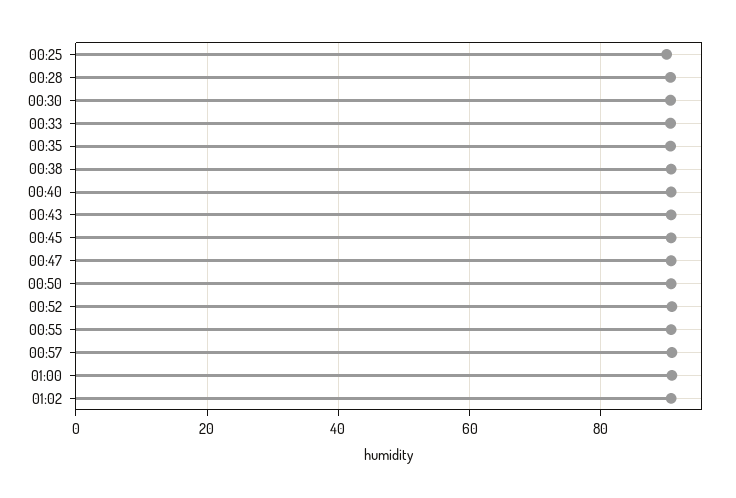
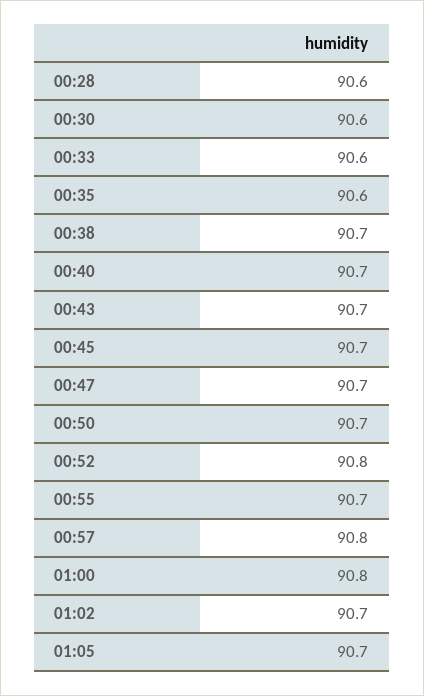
00:25: 90 -> none
01:05: none -> 90.7

